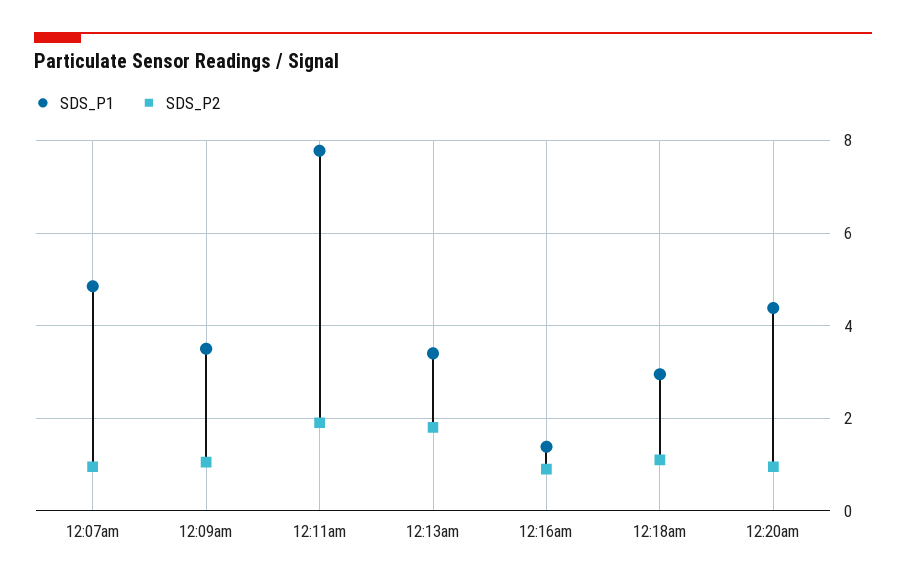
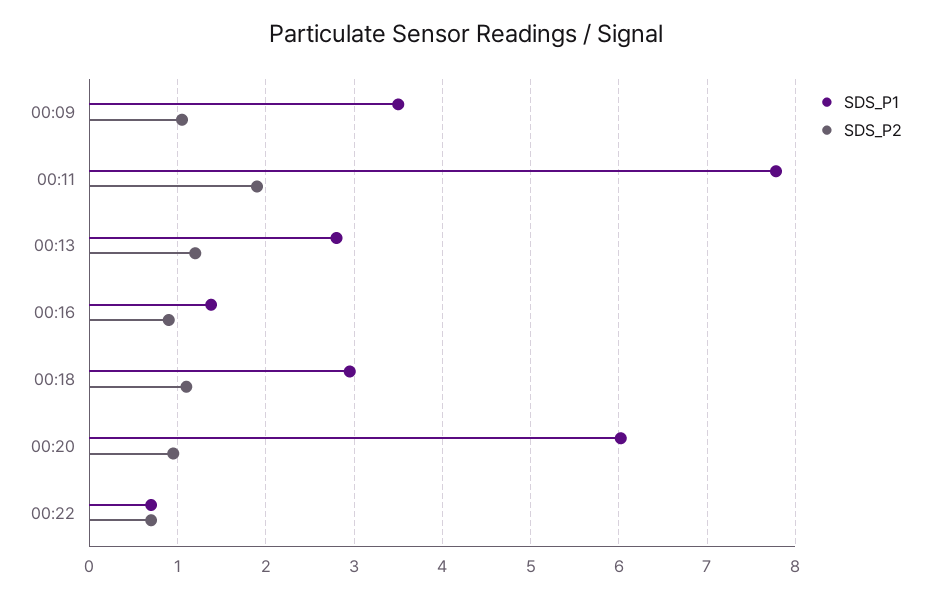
SDS_P1, 12:07am: 4.8 -> none
SDS_P2, 12:07am: 1 -> none
SDS_P1, 12:13am: 3.4 -> 2.8
SDS_P2, 12:13am: 1.8 -> 1.2
SDS_P1, 12:20am: 4.4 -> 6
SDS_P1, 00:22: none -> 0.7
SDS_P2, 00:22: none -> 0.7

